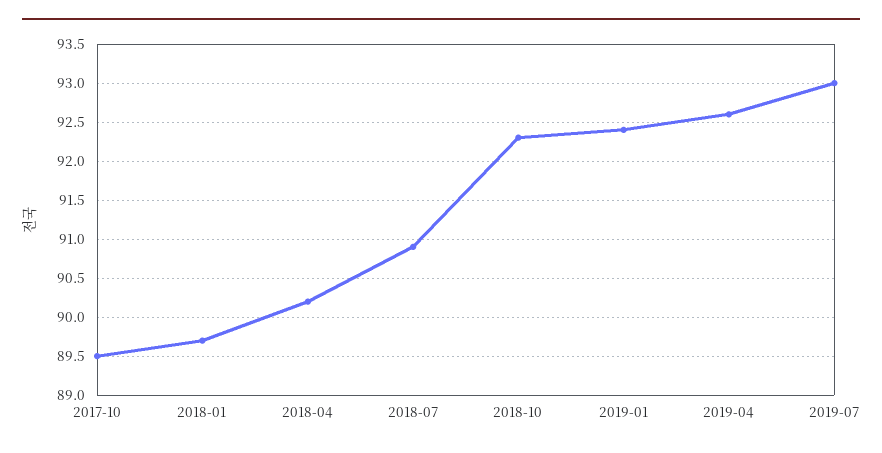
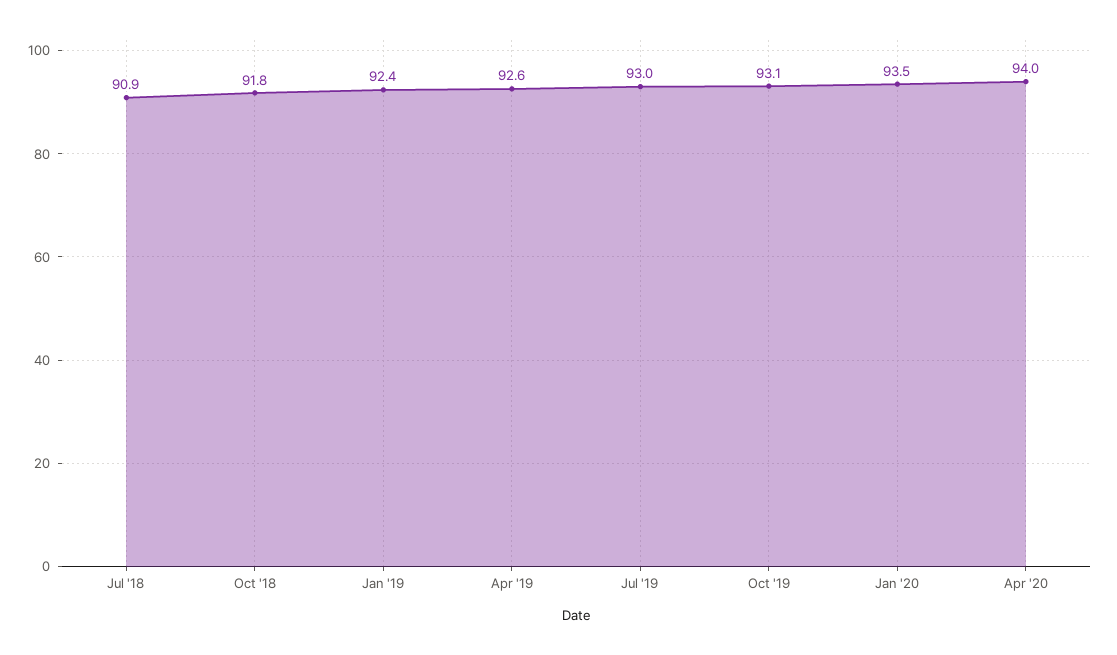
2017-10: 89.5 -> none
2018-01: 89.7 -> none
2018-04: 90.2 -> none
2018-10: 92.3 -> 91.8
Oct '19: none -> 93.1
Jan '20: none -> 93.5
Apr '20: none -> 94

